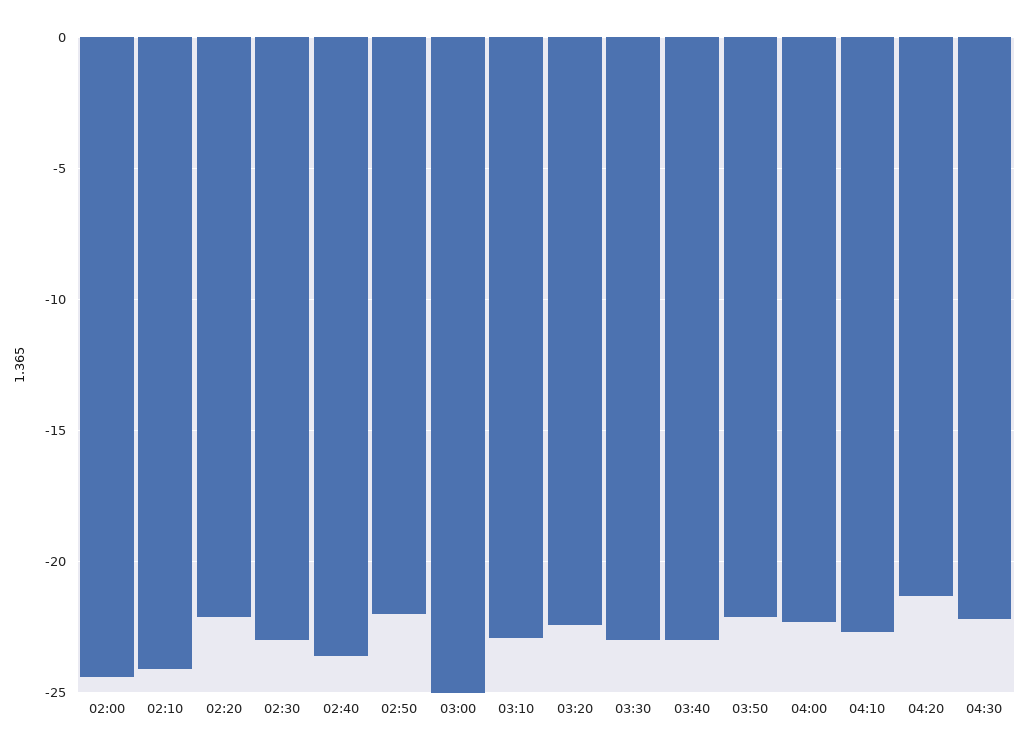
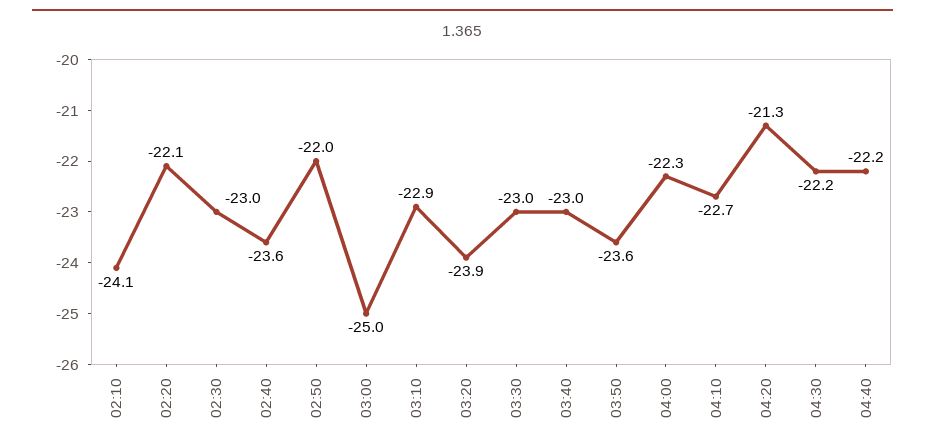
02:00: -24.5 -> none
03:20: -22.5 -> -23.9
03:50: -22 -> -23.6
04:40: none -> -22.2

